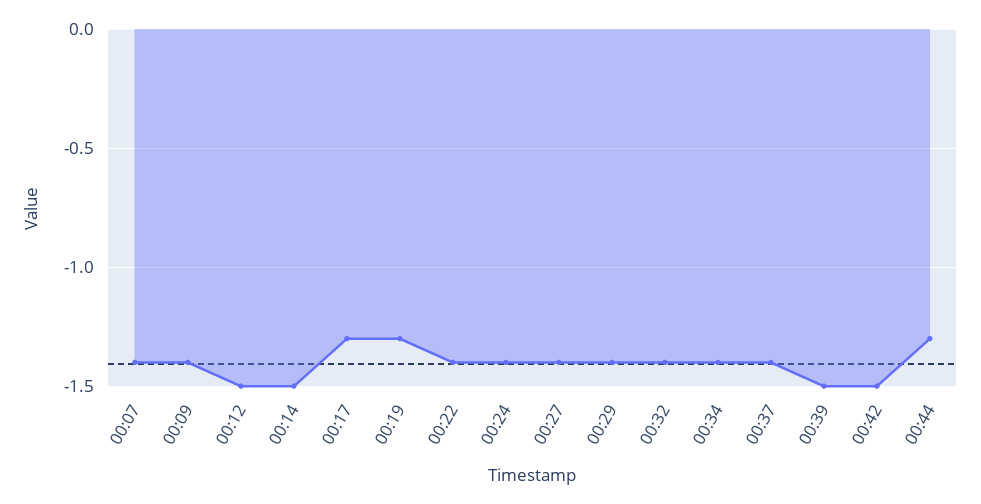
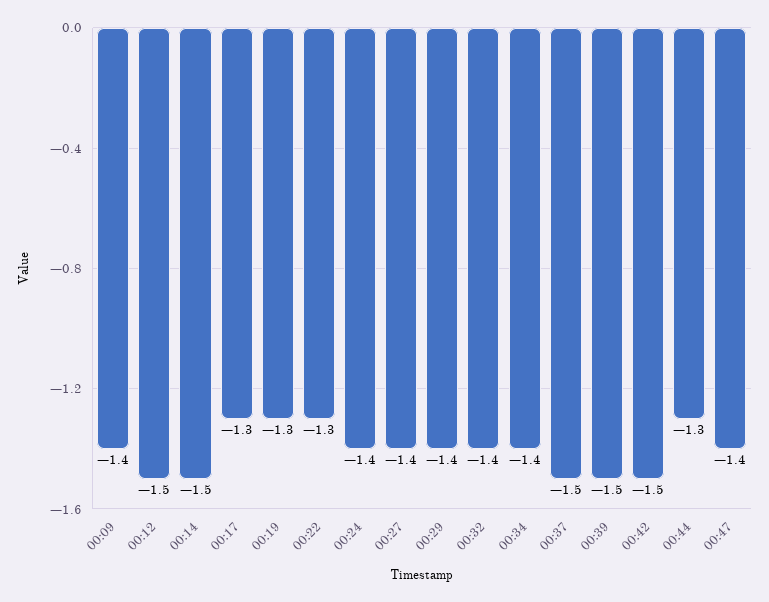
00:07: -1.4 -> none
00:22: -1.4 -> -1.3
00:37: -1.4 -> -1.5
00:47: none -> -1.4

